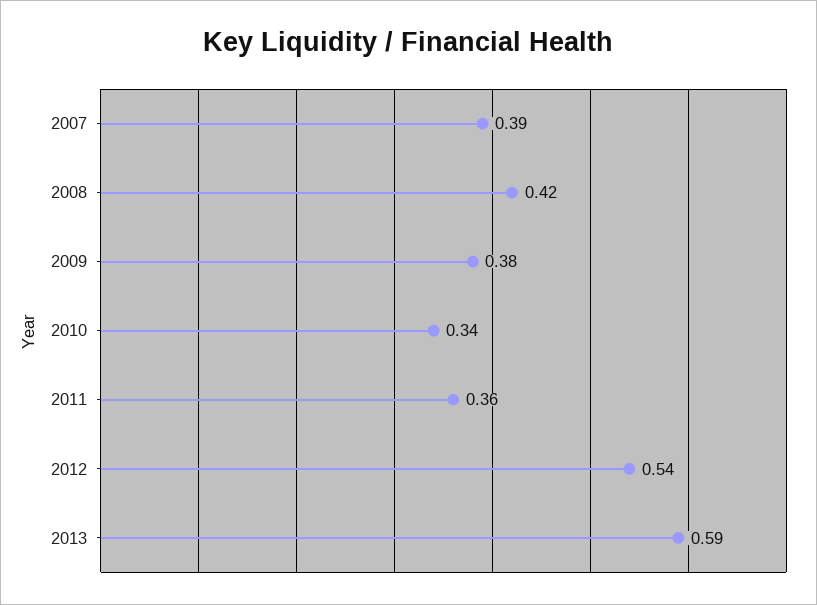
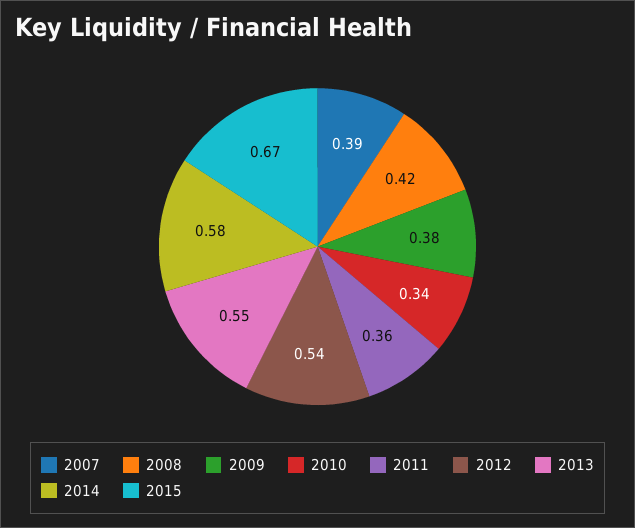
2013: 0.59 -> 0.55
2014: none -> 0.58
2015: none -> 0.67

